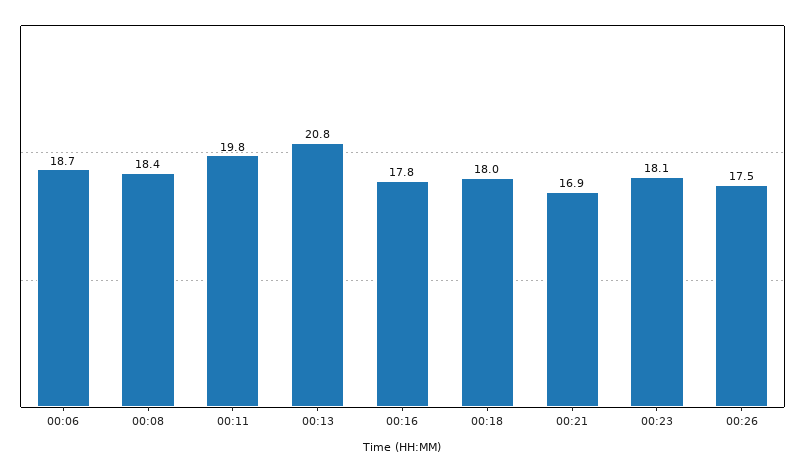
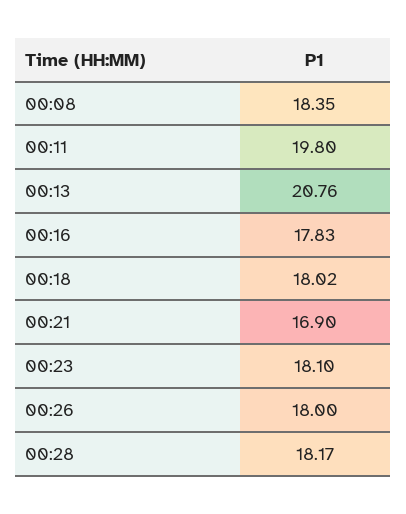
00:06: 18.7 -> none
00:26: 17.5 -> 18
00:28: none -> 18.17

